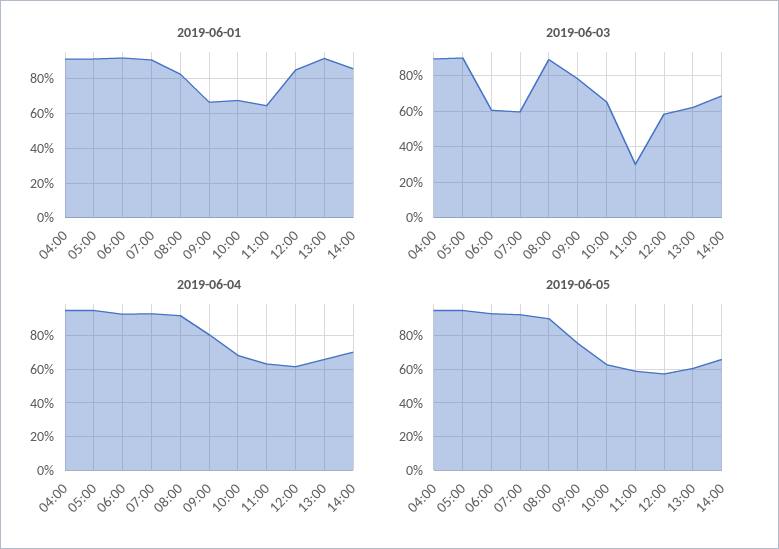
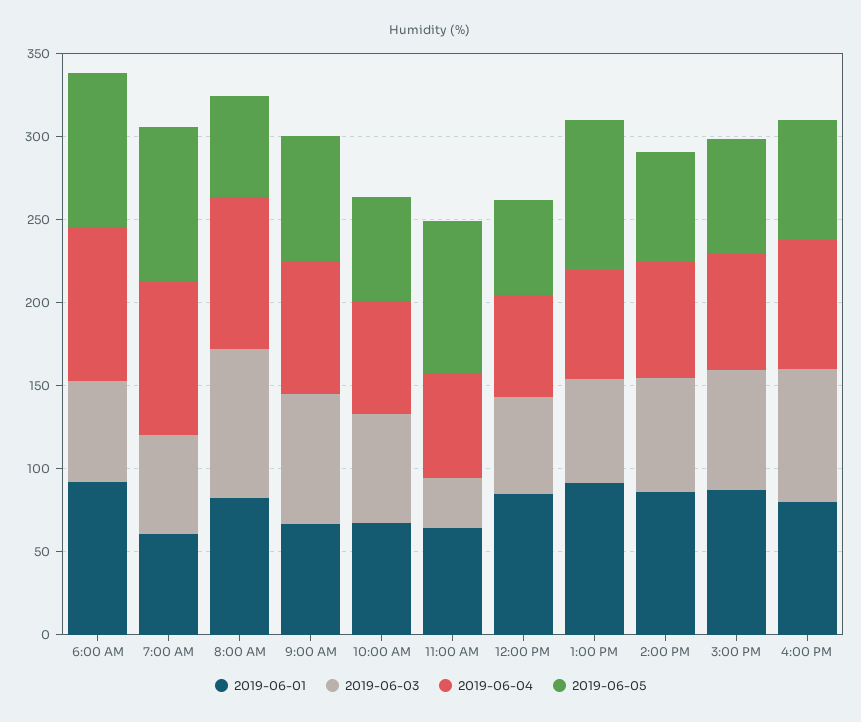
2019-06-01, 04:00: 90 -> none
2019-06-01, 05:00: 90 -> none
2019-06-01, 07:00: 90 -> 60
2019-06-03, 04:00: 90 -> none
2019-06-03, 05:00: 90 -> none
2019-06-04, 04:00: 95 -> none
2019-06-04, 05:00: 95 -> none
2019-06-05, 04:00: 95 -> none
2019-06-05, 05:00: 95 -> none
2019-06-05, 08:00: 90 -> 60
2019-06-05, 11:00: 60 -> 90
2019-06-05, 13:00: 60 -> 90
2019-06-01, 3:00 PM: none -> 90
2019-06-03, 3:00 PM: none -> 70
2019-06-04, 3:00 PM: none -> 70
2019-06-05, 3:00 PM: none -> 70
2019-06-01, 4:00 PM: none -> 80
2019-06-03, 4:00 PM: none -> 80
2019-06-04, 4:00 PM: none -> 80
2019-06-05, 4:00 PM: none -> 70

